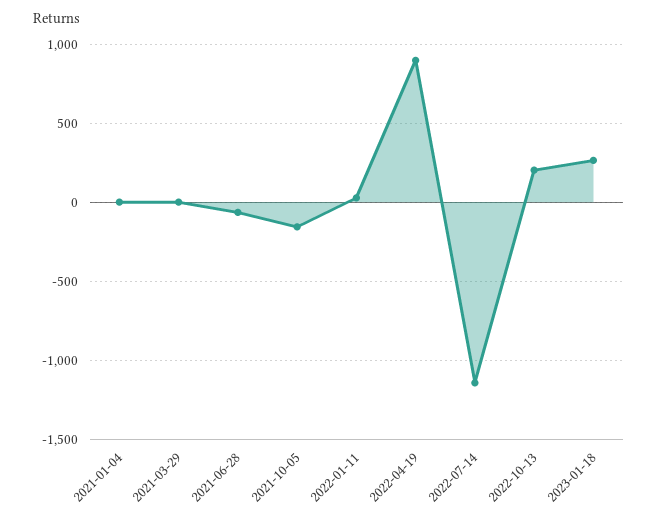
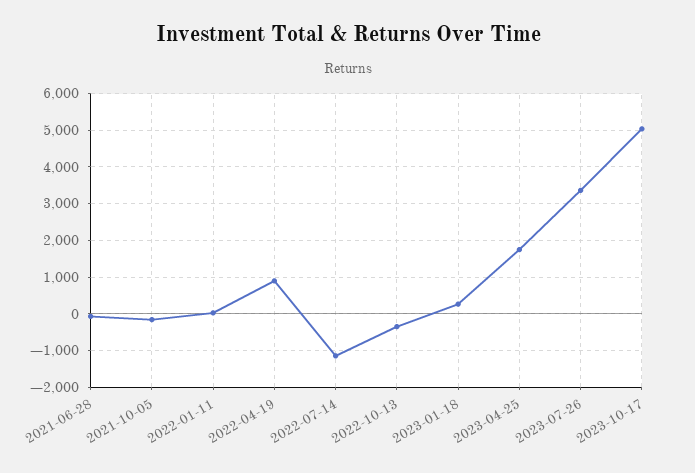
2021-01-04: 0 -> none
2021-03-29: 0 -> none
2022-10-13: 200 -> -400
2023-04-25: none -> 1800
2023-07-26: none -> 3400
2023-10-17: none -> 5000

